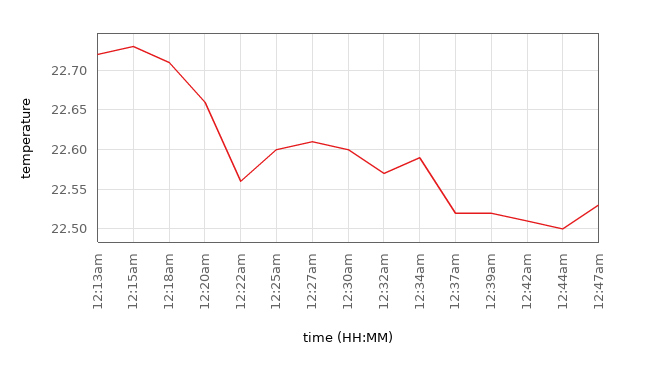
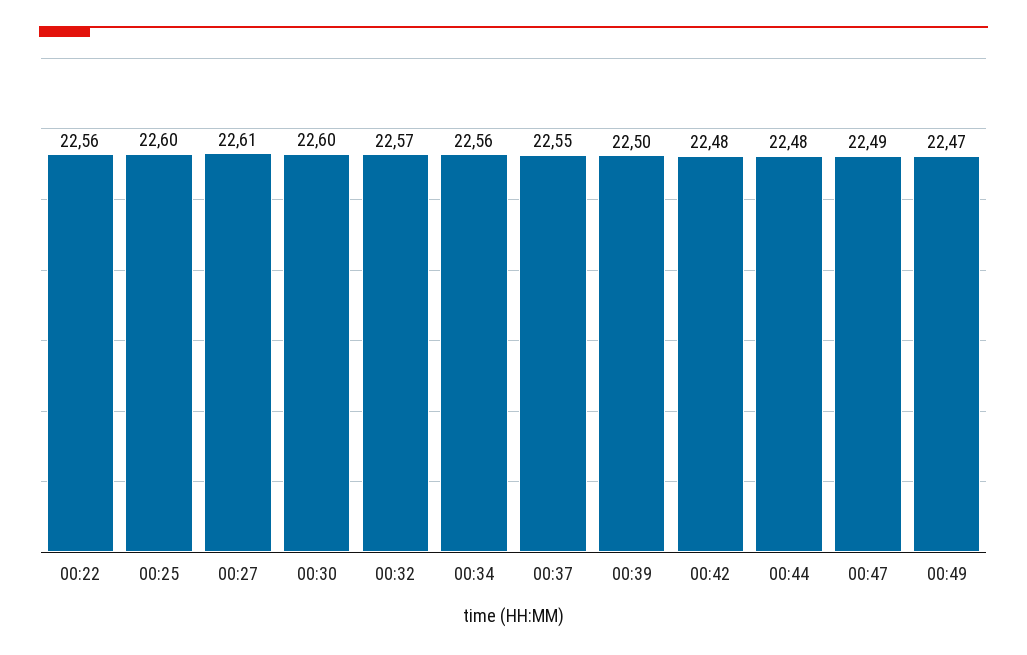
12:13am: 22.72 -> none
12:15am: 22.73 -> none
12:18am: 22.71 -> none
12:20am: 22.66 -> none
12:34am: 22.59 -> 22.56
12:37am: 22.52 -> 22.55
12:39am: 22.52 -> 22.5
12:42am: 22.51 -> 22.48
12:44am: 22.5 -> 22.48
12:47am: 22.53 -> 22.49
00:49: none -> 22.47

